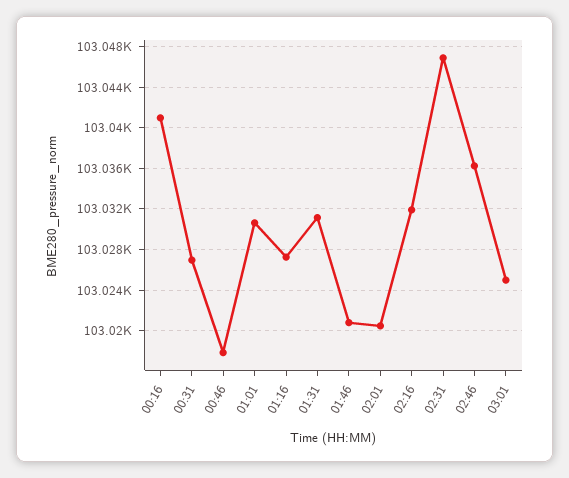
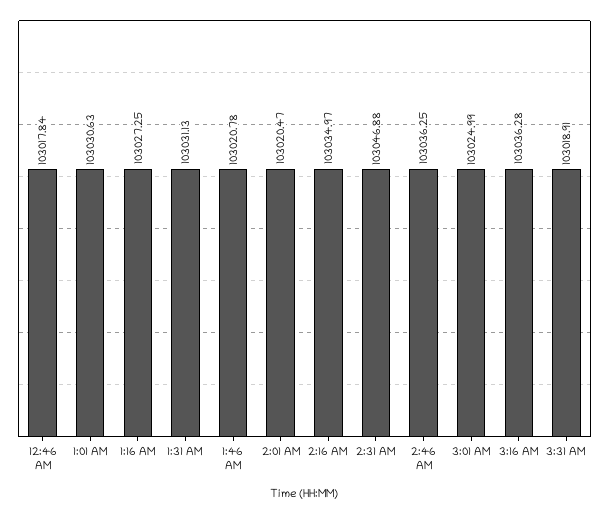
00:16: 103041 -> none
00:31: 103027 -> none
02:16: 103032 -> 103034.97
3:16 AM: none -> 103036.28
3:31 AM: none -> 103018.91

